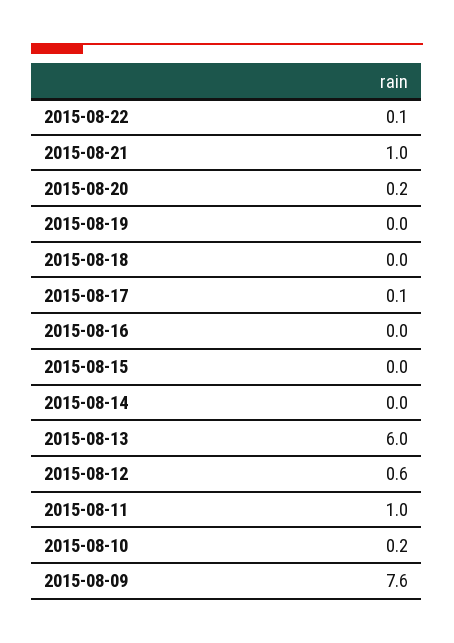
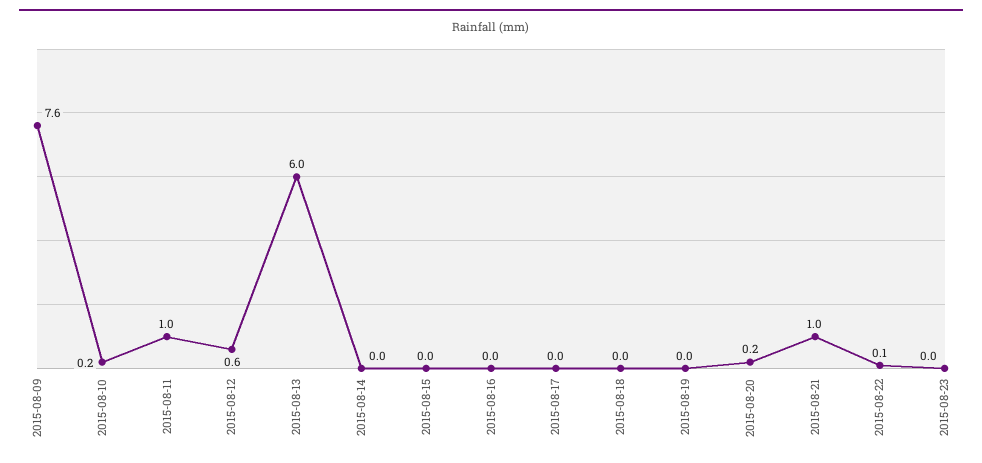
2015-08-17: 0.1 -> 0
2015-08-23: none -> 0

